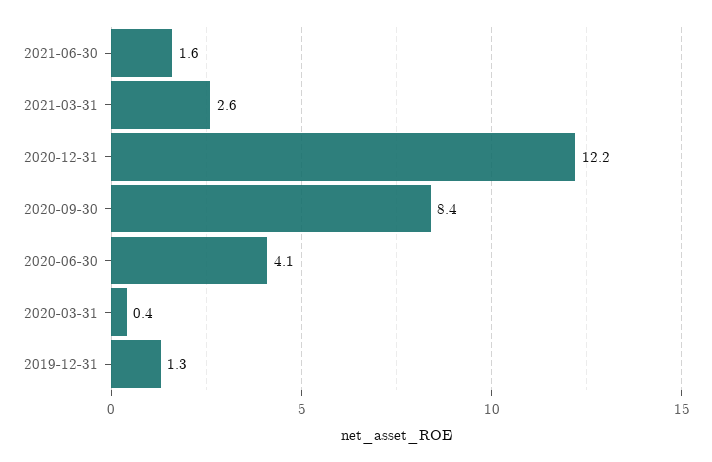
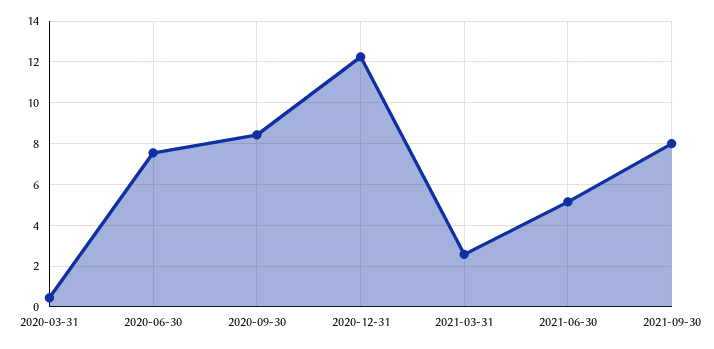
2021-06-30: 1.6 -> 5
2020-06-30: 4.1 -> 7.5
2019-12-31: 1.3 -> none
2021-09-30: none -> 8

